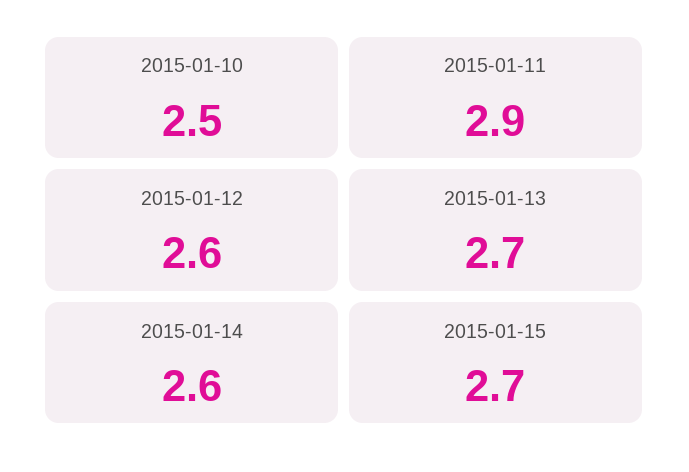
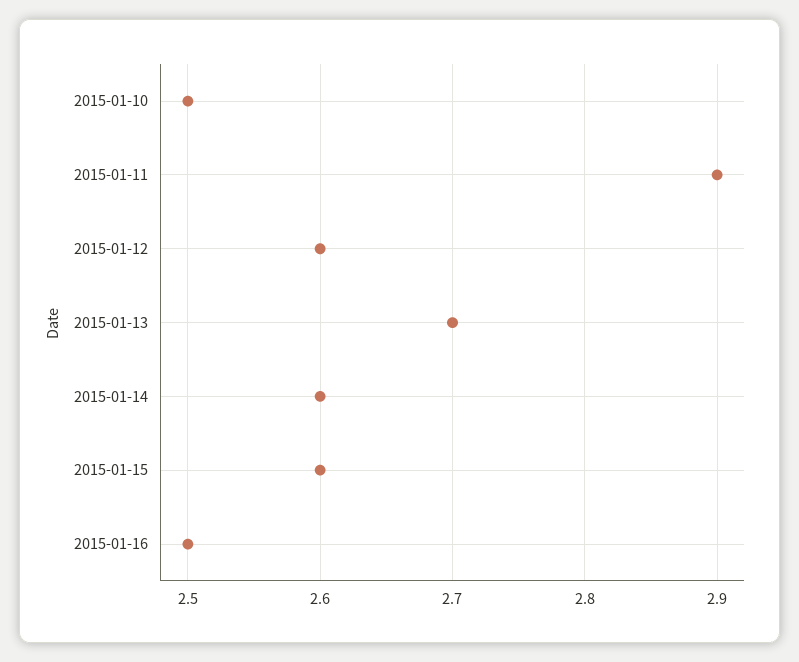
2015-01-15: 2.7 -> 2.6
2015-01-16: none -> 2.5

